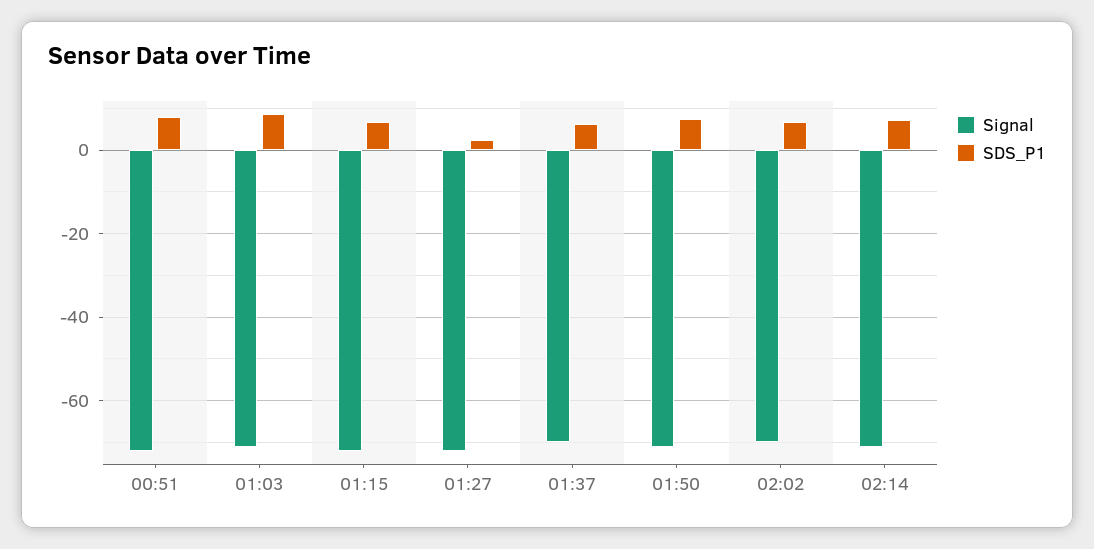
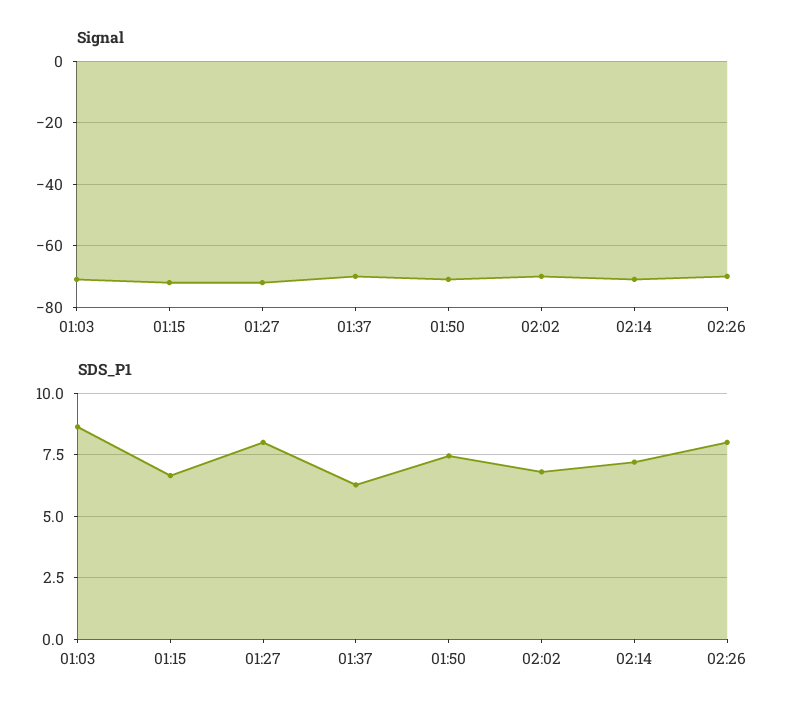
Signal, 00:51: -72 -> none
SDS_P1, 00:51: 8 -> none
SDS_P1, 01:27: 2 -> 8
Signal, 02:26: none -> -70
SDS_P1, 02:26: none -> 8

